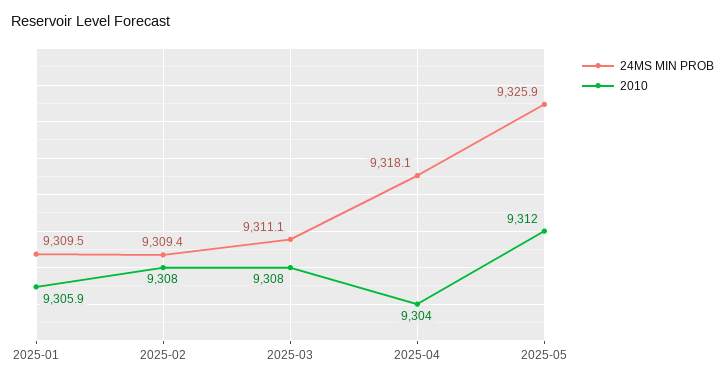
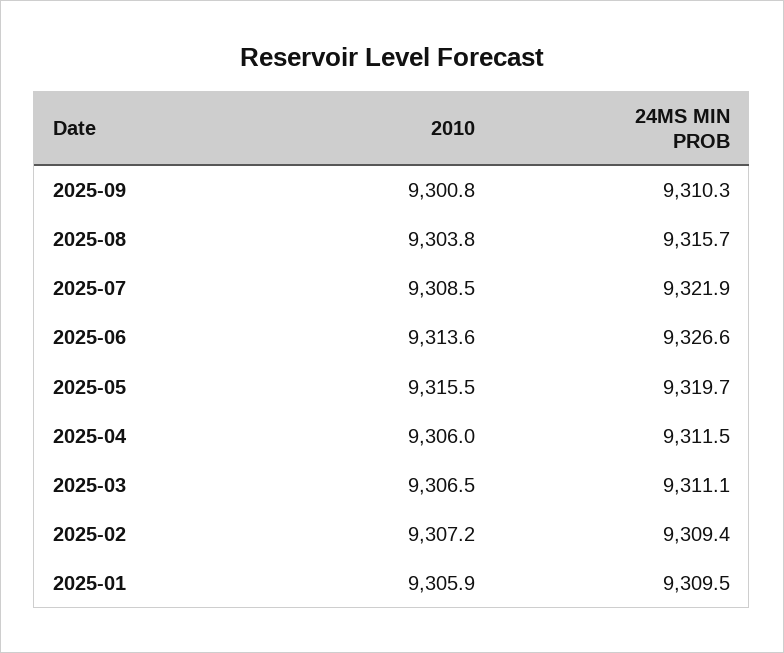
2010, 2025-02: 9308 -> 9307.2
2010, 2025-03: 9308 -> 9306.5
24MS MIN PROB, 2025-04: 9318.1 -> 9311.5
2010, 2025-04: 9304 -> 9306
24MS MIN PROB, 2025-05: 9325.9 -> 9319.7
2010, 2025-05: 9312 -> 9315.5
2010, 2025-09: none -> 9300.8
24MS MIN PROB, 2025-09: none -> 9310.3
2010, 2025-08: none -> 9303.8
24MS MIN PROB, 2025-08: none -> 9315.7
2010, 2025-07: none -> 9308.5
24MS MIN PROB, 2025-07: none -> 9321.9
2010, 2025-06: none -> 9313.6
24MS MIN PROB, 2025-06: none -> 9326.6

